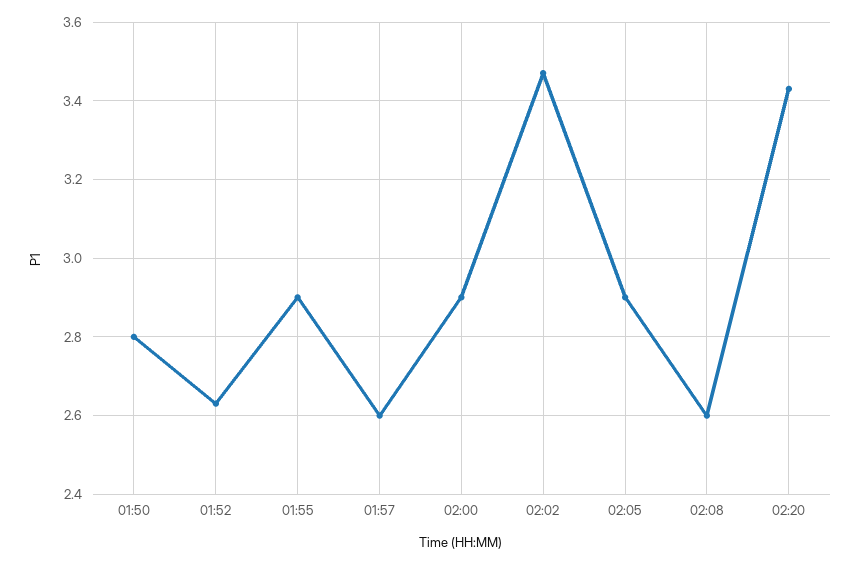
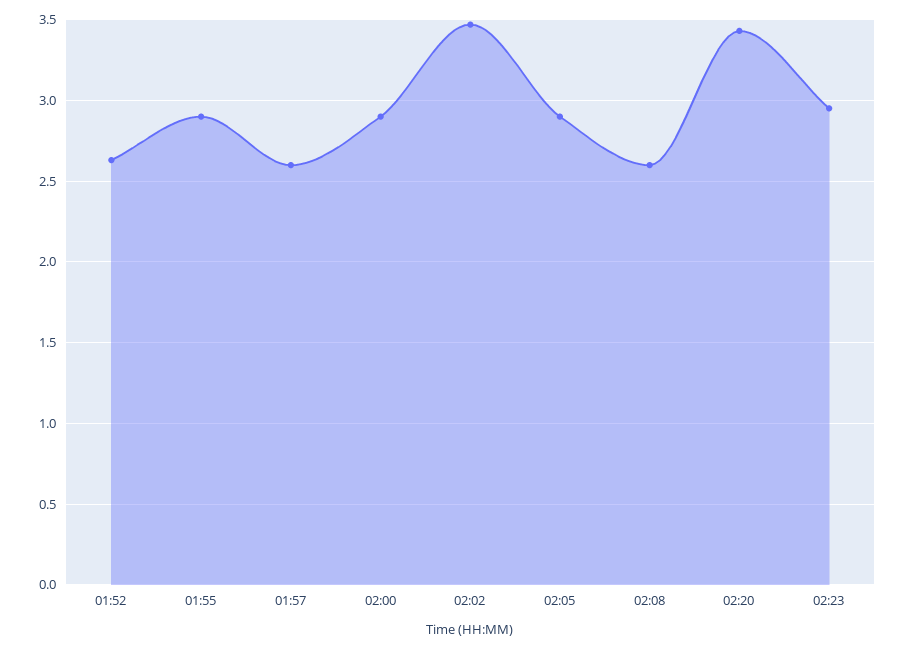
01:50: 2.8 -> none
02:23: none -> 2.95

